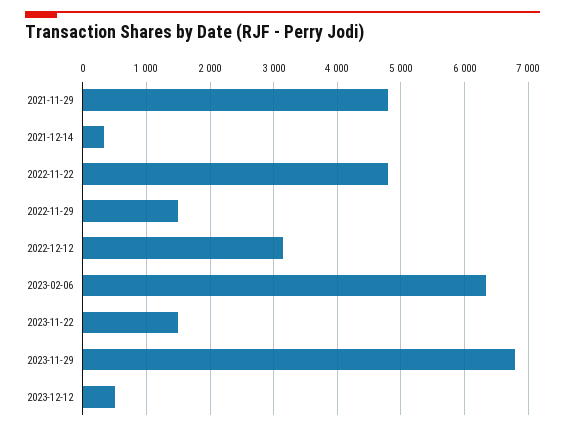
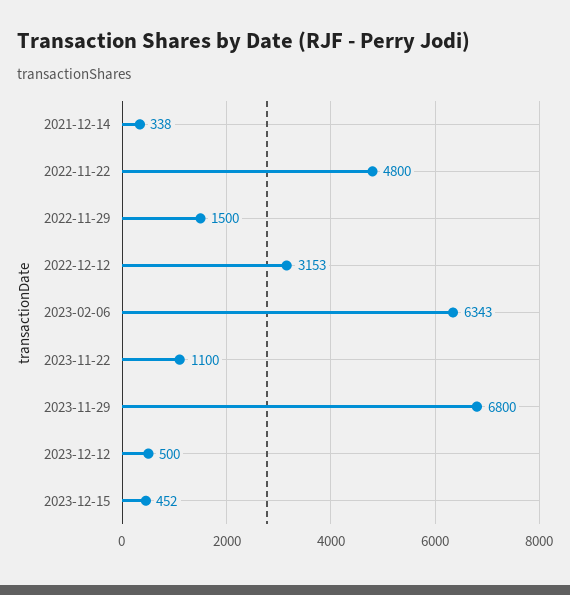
2021-11-29: 4800 -> none
2023-11-22: 1500 -> 1100
2023-12-15: none -> 452

